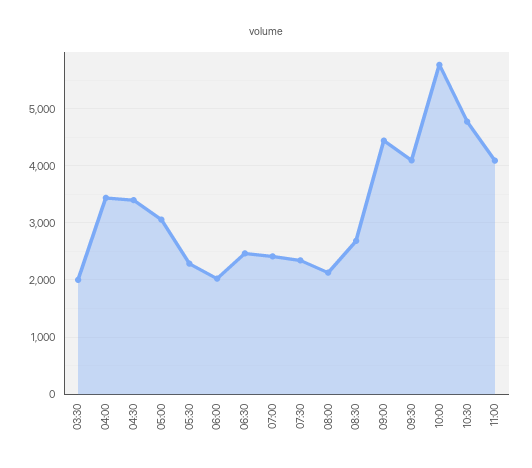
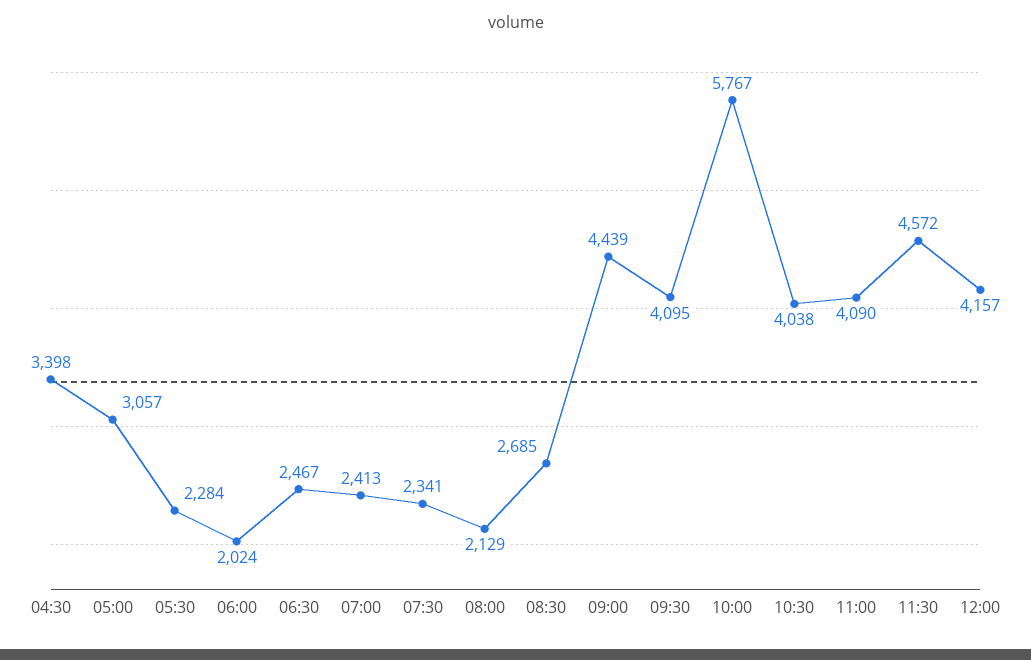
03:30: 2000 -> none
04:00: 3400 -> none
10:30: 4800 -> 4038
11:30: none -> 4572
12:00: none -> 4157

